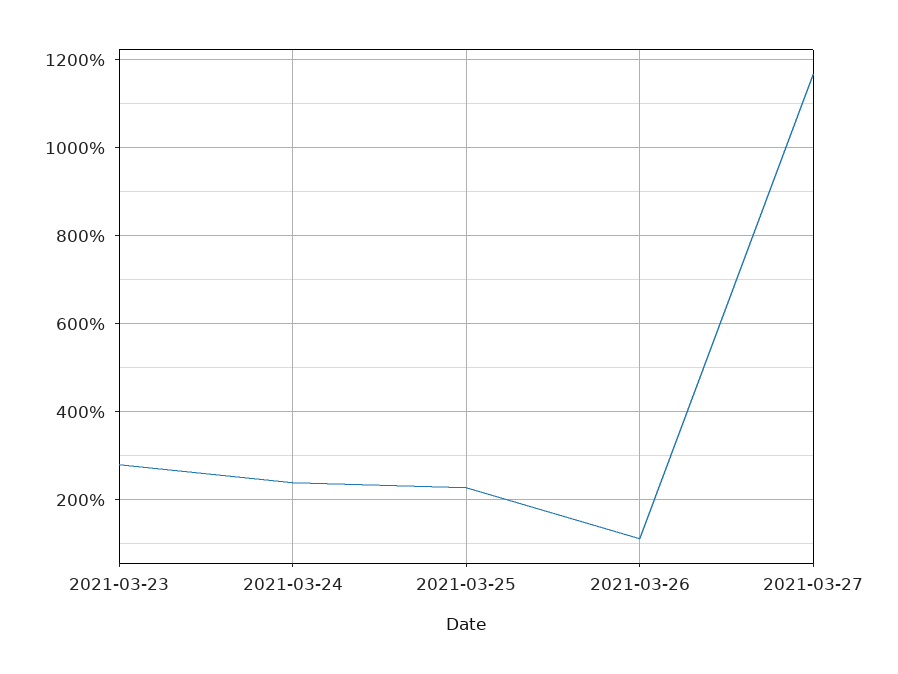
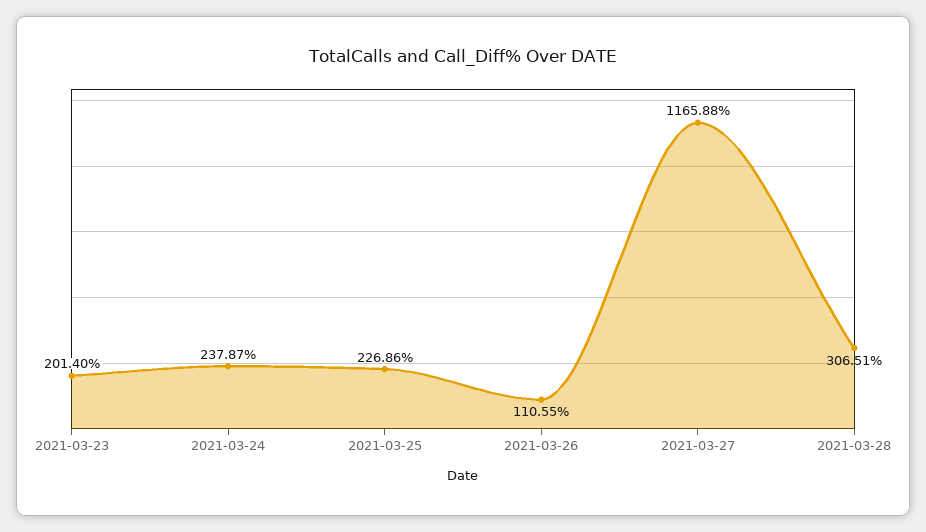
2021-03-23: 280 -> 201.4
2021-03-28: none -> 306.51

